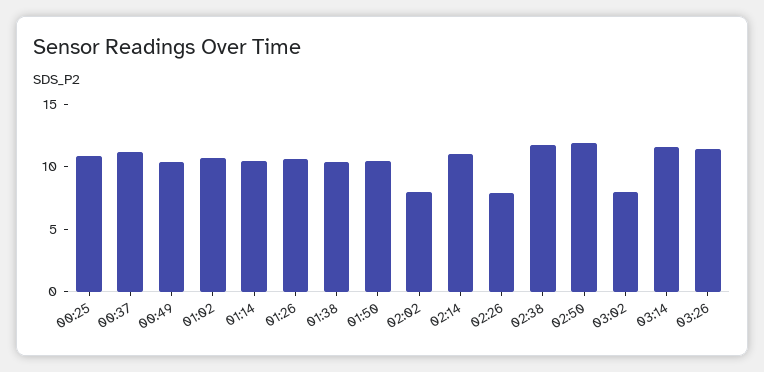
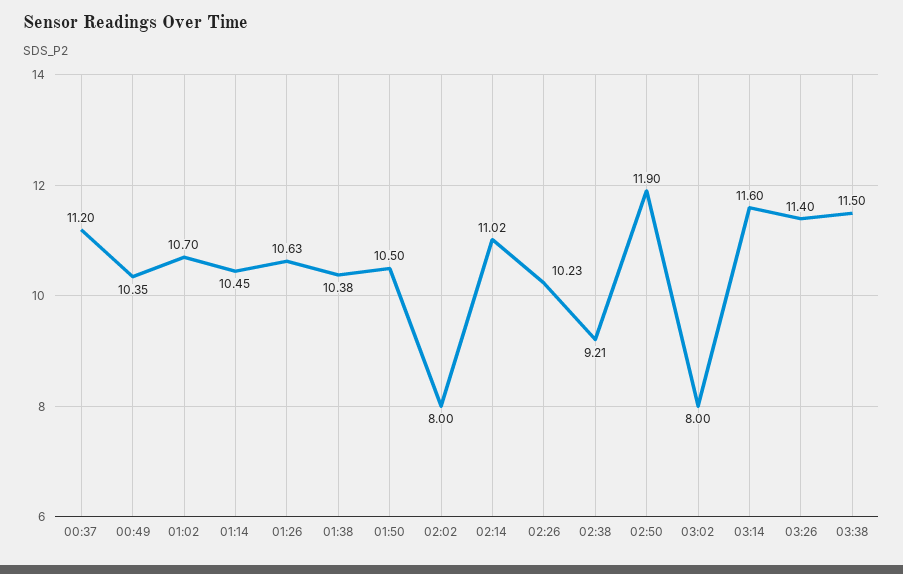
00:25: 11 -> none
02:26: 8 -> 10.23
02:38: 12 -> 9.21
03:38: none -> 11.5

